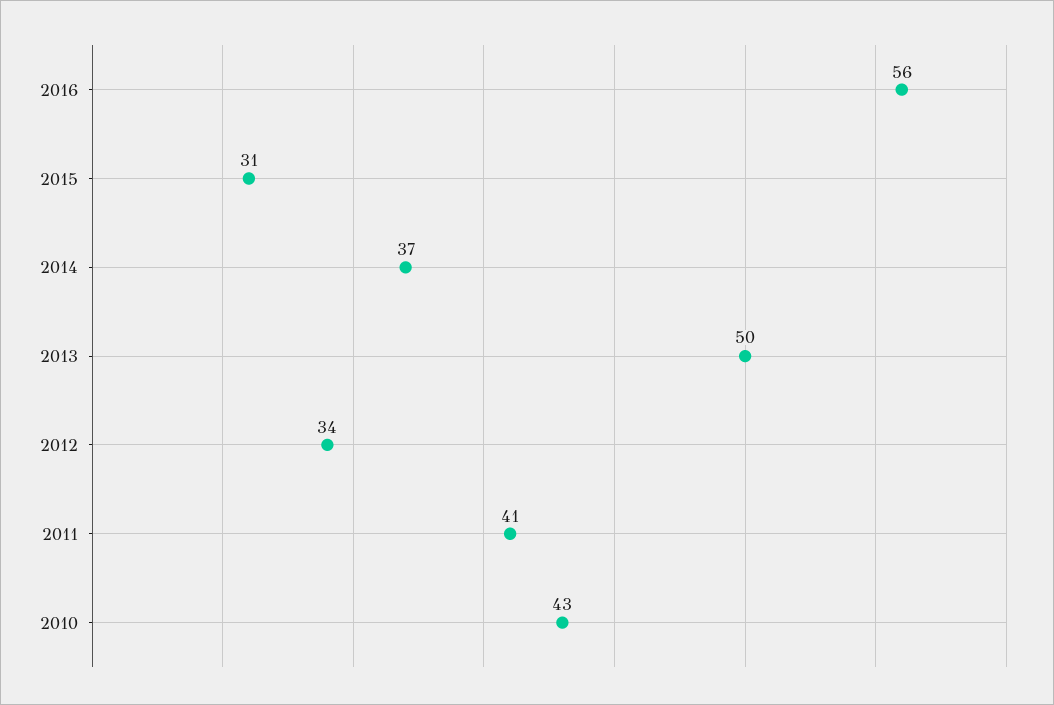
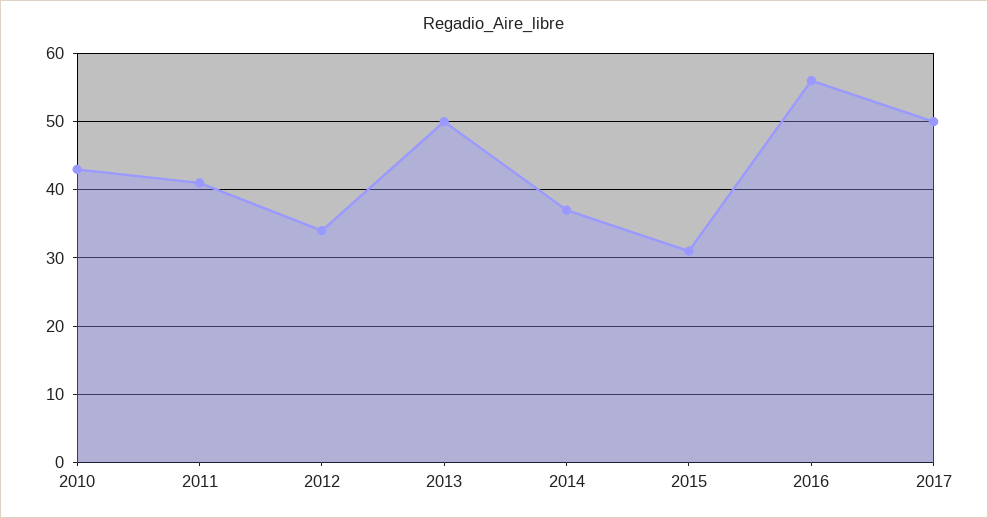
2017: none -> 50

